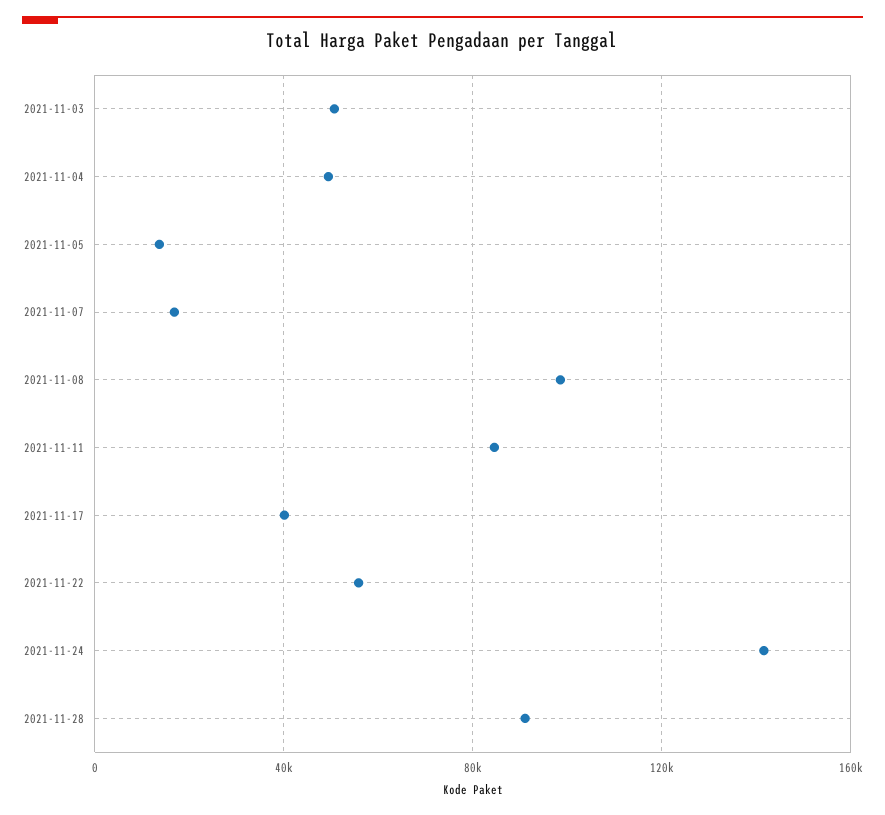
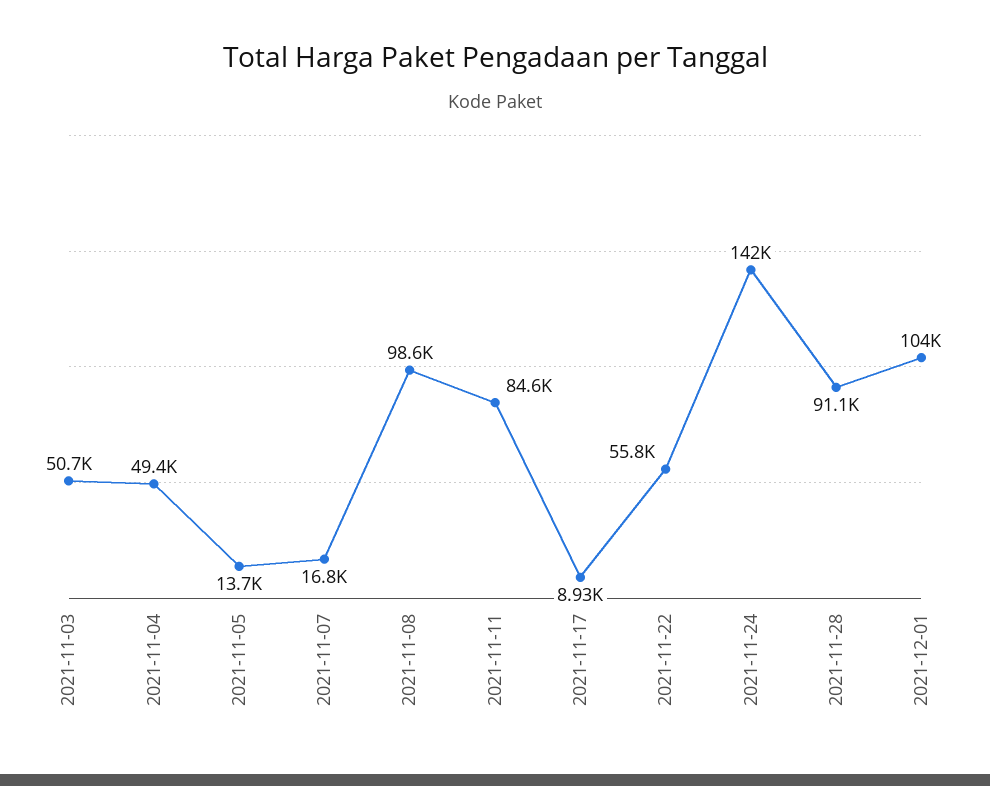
2021-11-17: 40000 -> 8930
2021-12-01: none -> 104000

